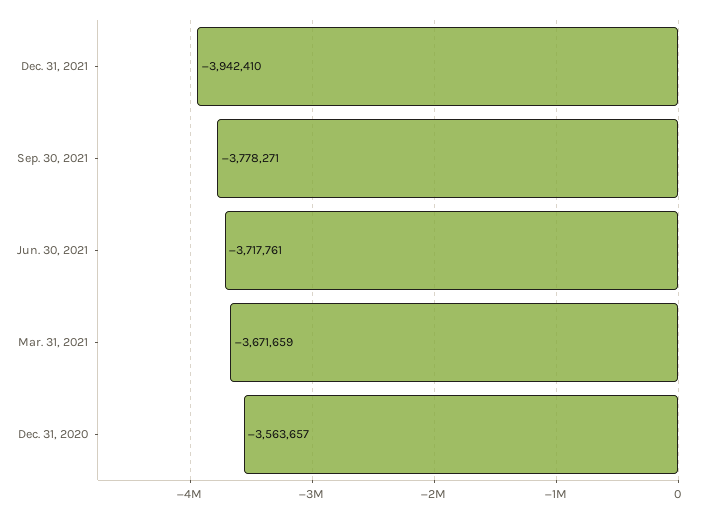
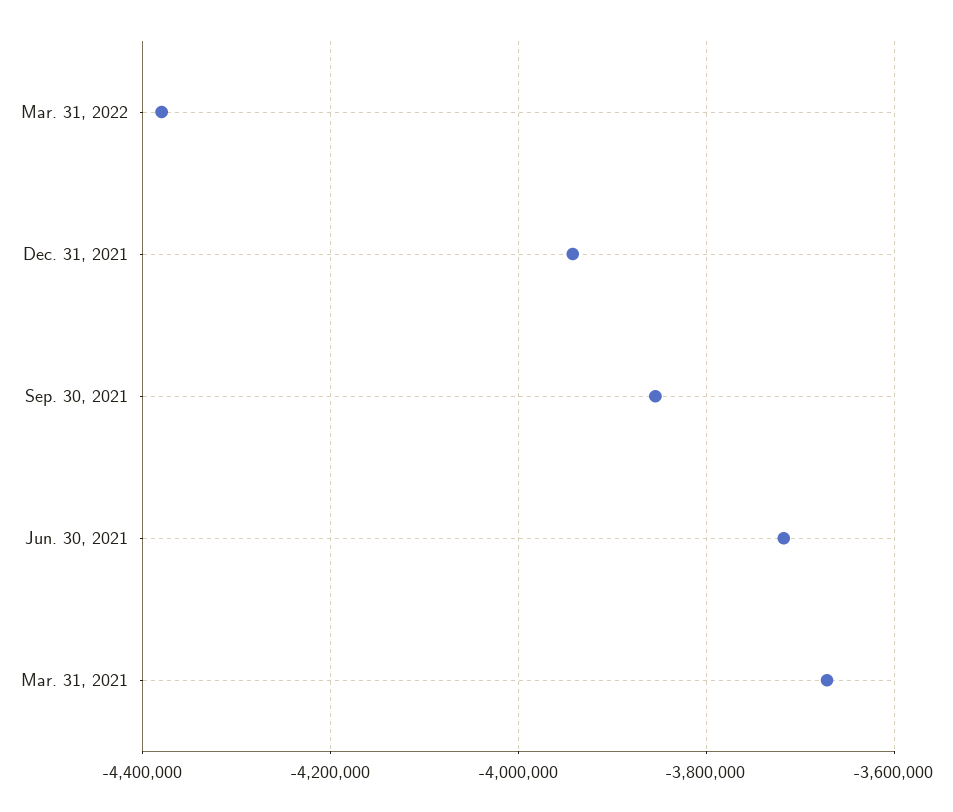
Sep. 30, 2021: -3778271 -> -3860000
Dec. 31, 2020: -3563657 -> none
Mar. 31, 2022: none -> -4380000

